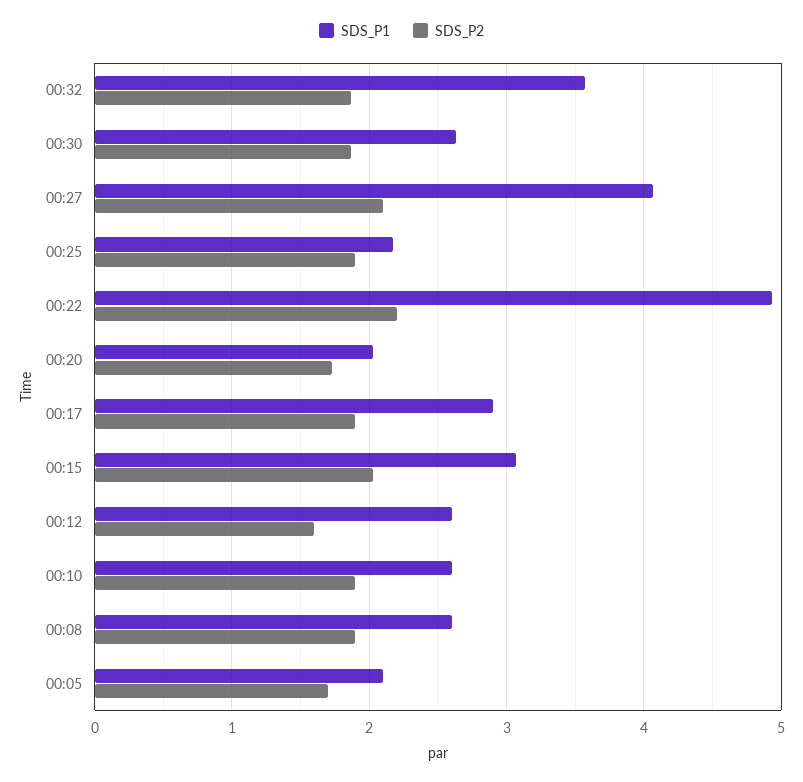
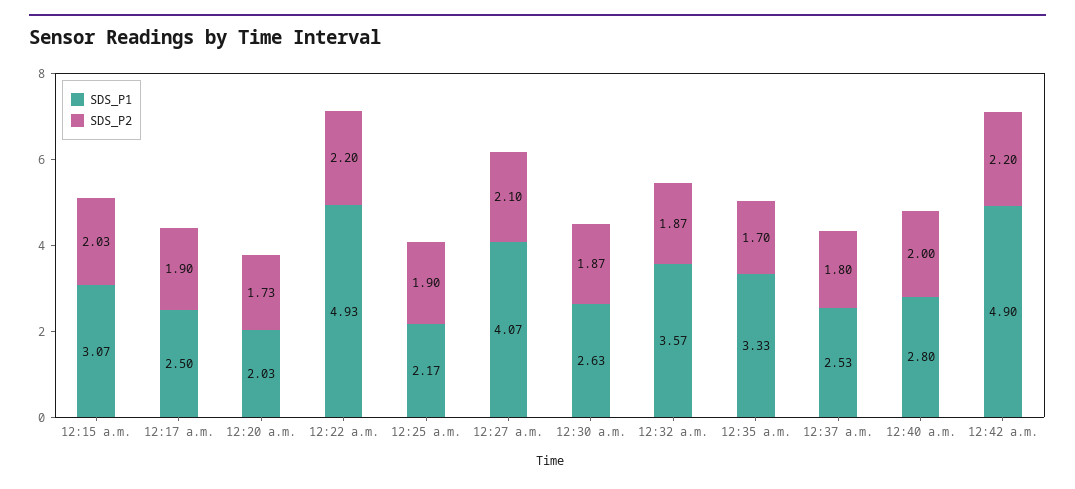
SDS_P1, 00:17: 2.9 -> 2.5
SDS_P1, 00:12: 2.6 -> none
SDS_P2, 00:12: 1.6 -> none
SDS_P1, 00:10: 2.6 -> none
SDS_P2, 00:10: 1.9 -> none
SDS_P1, 00:08: 2.6 -> none
SDS_P2, 00:08: 1.9 -> none
SDS_P1, 00:05: 2.1 -> none
SDS_P2, 00:05: 1.7 -> none
SDS_P1, 12:35 a.m.: none -> 3.33
SDS_P2, 12:35 a.m.: none -> 1.7
SDS_P1, 12:37 a.m.: none -> 2.53
SDS_P2, 12:37 a.m.: none -> 1.8
SDS_P1, 12:40 a.m.: none -> 2.8
SDS_P2, 12:40 a.m.: none -> 2
SDS_P1, 12:42 a.m.: none -> 4.9
SDS_P2, 12:42 a.m.: none -> 2.2

